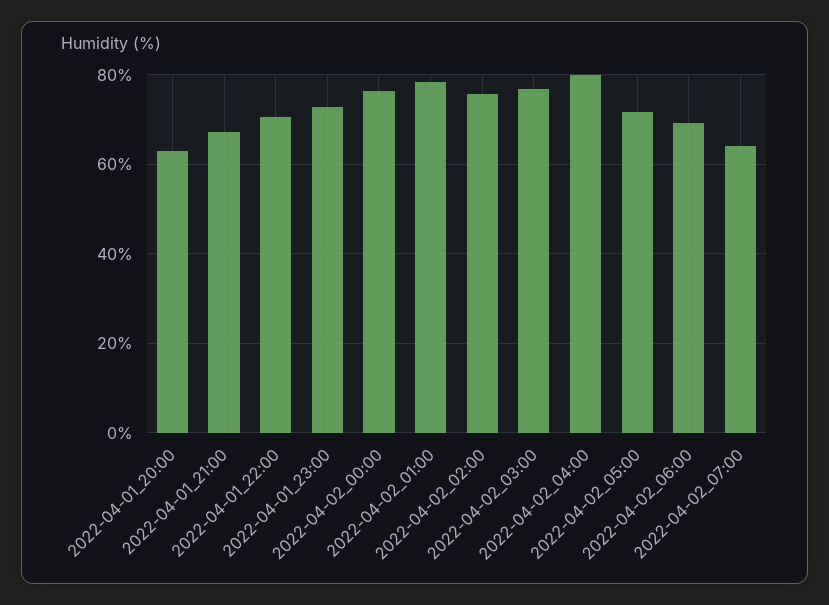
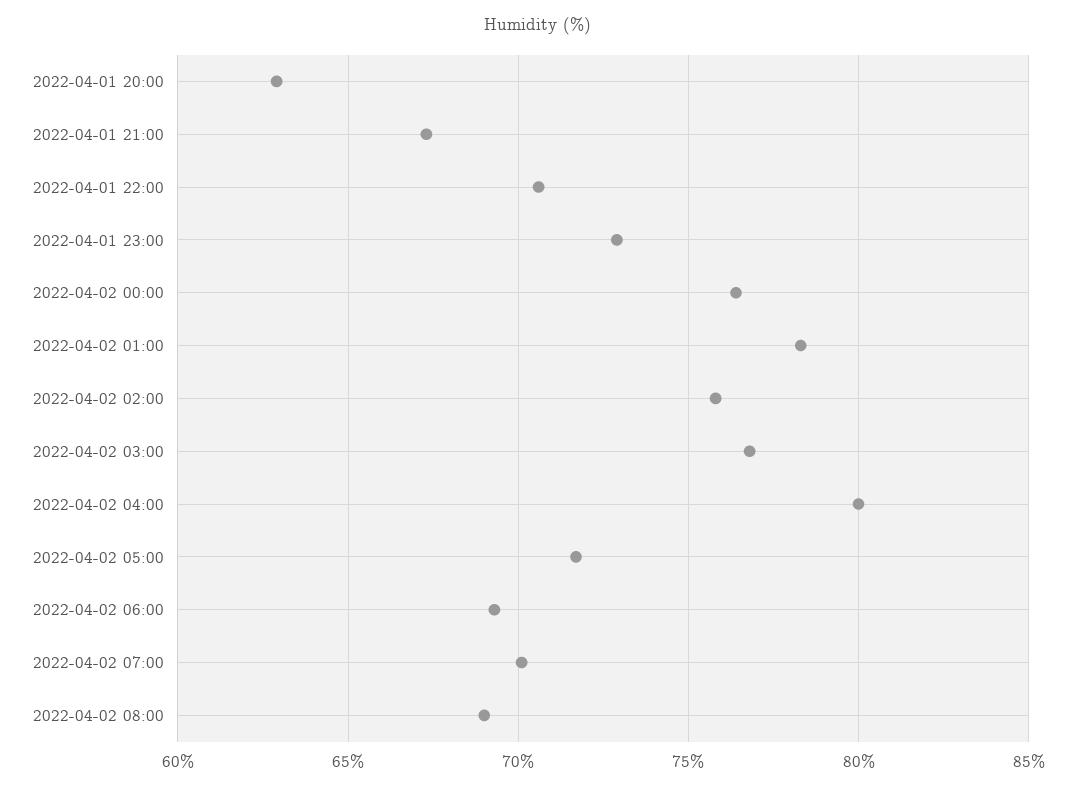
2022-04-02_07:00: 64 -> 70
2022-04-02 08:00: none -> 69

